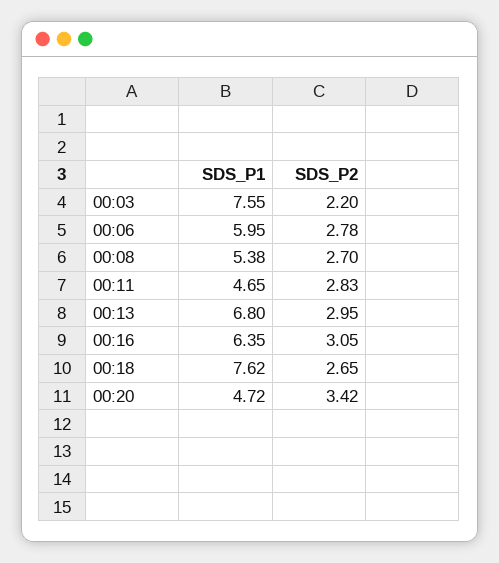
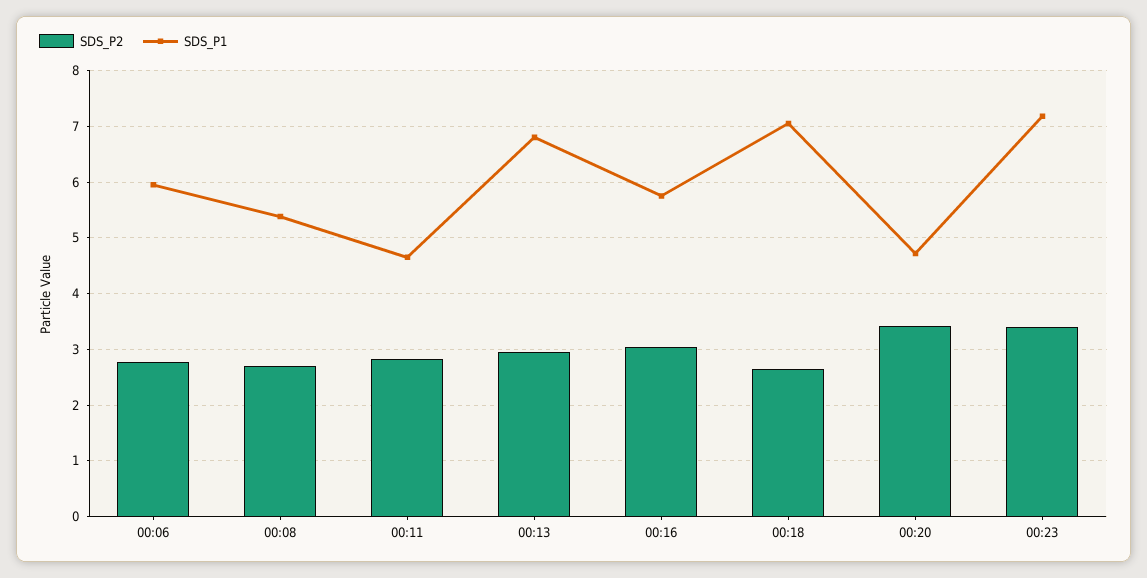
SDS_P1, 00:03: 7.55 -> none
SDS_P2, 00:03: 2.2 -> none
SDS_P1, 00:16: 6.35 -> 5.8
SDS_P1, 00:18: 7.62 -> 7
SDS_P2, 00:23: none -> 3.4
SDS_P1, 00:23: none -> 7.2

